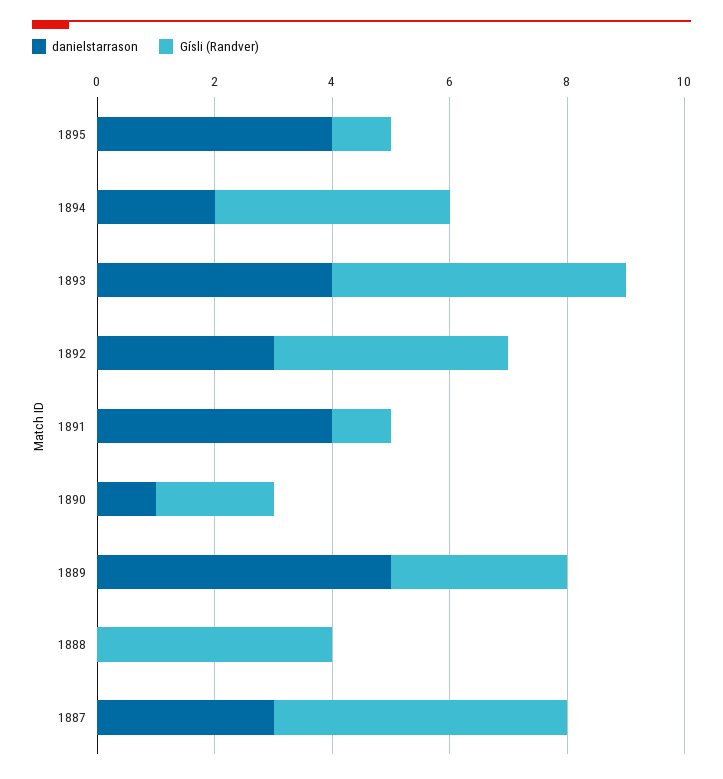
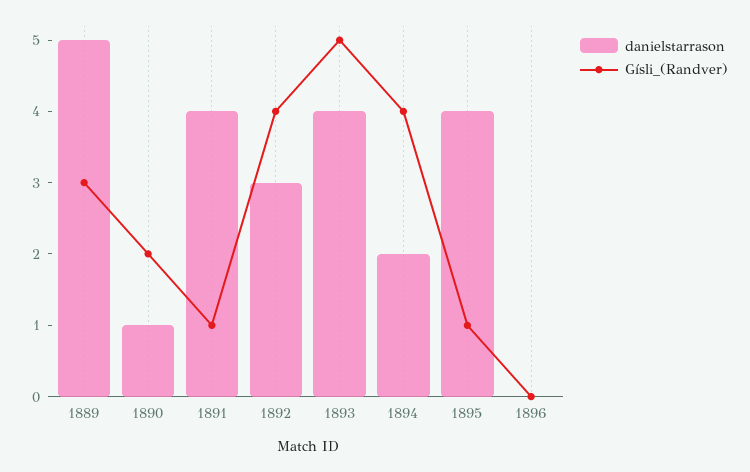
danielstarrason, 1888: 0 -> none
Gísli (Randver), 1888: 4 -> none
danielstarrason, 1887: 3 -> none
Gísli (Randver), 1887: 5 -> none
danielstarrason, 1896: none -> 0
Gísli (Randver), 1896: none -> 0

